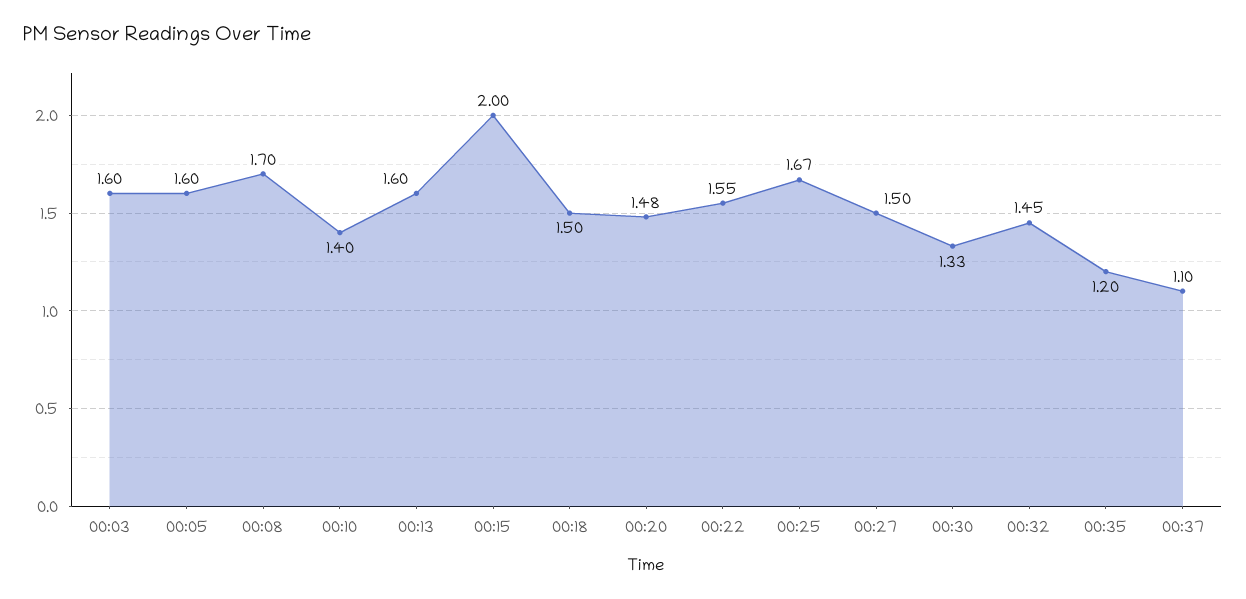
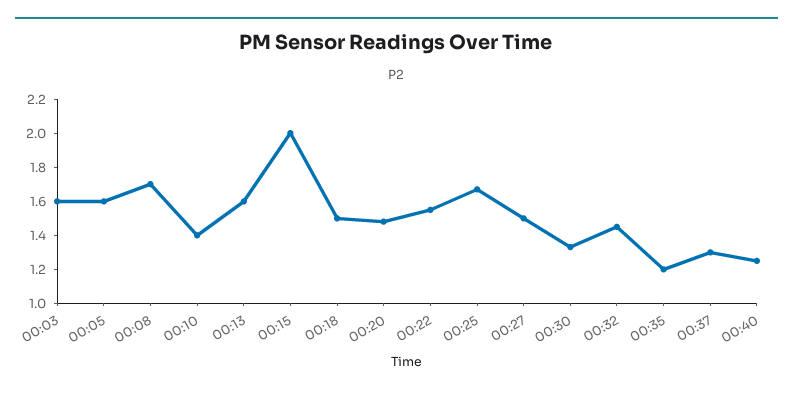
00:37: 1.1 -> 1.3
00:40: none -> 1.25

